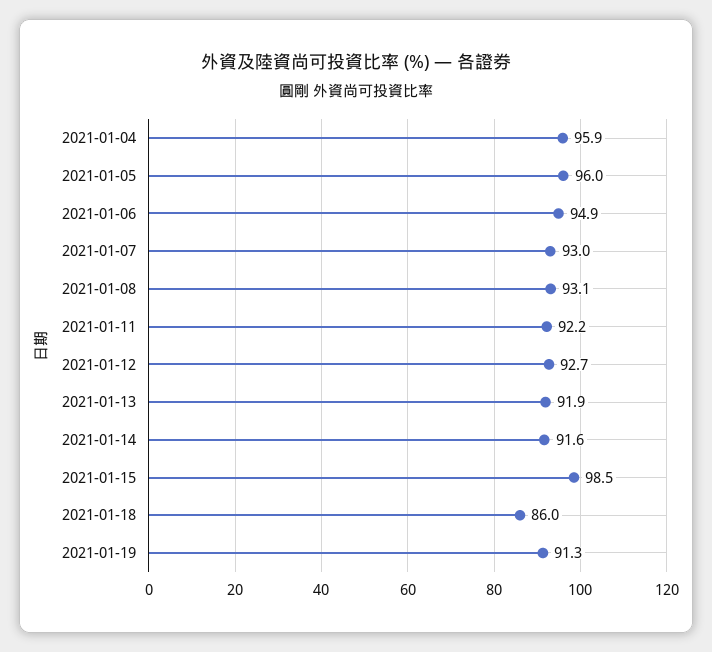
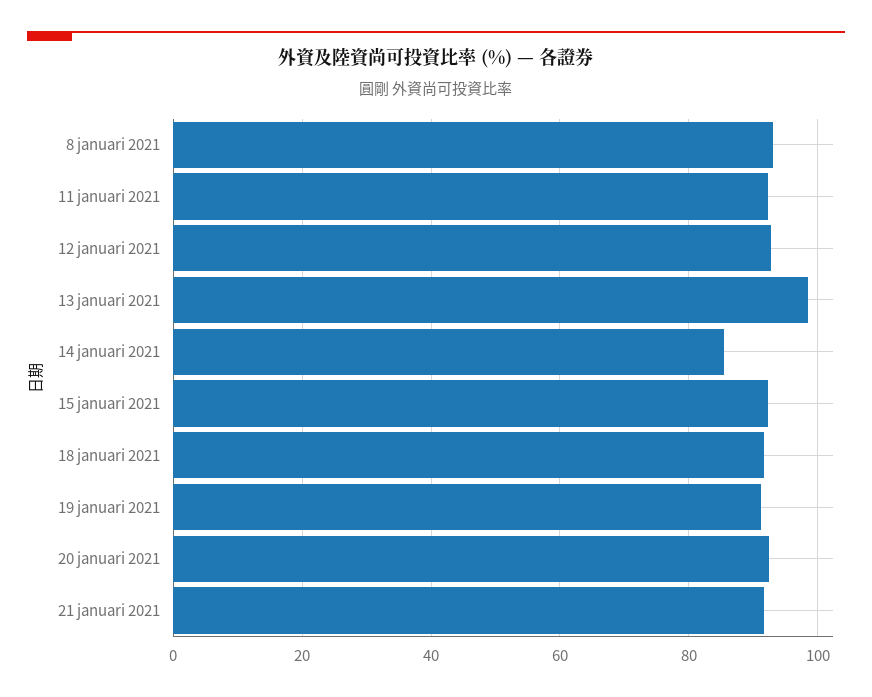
2021-01-04: 95.9 -> none
2021-01-05: 96 -> none
2021-01-06: 94.9 -> none
2021-01-07: 93 -> none
2021-01-13: 91.9 -> 98
2021-01-14: 91.6 -> 86
2021-01-15: 98.5 -> 92
2021-01-18: 86 -> 92
20 januari 2021: none -> 92
21 januari 2021: none -> 92

